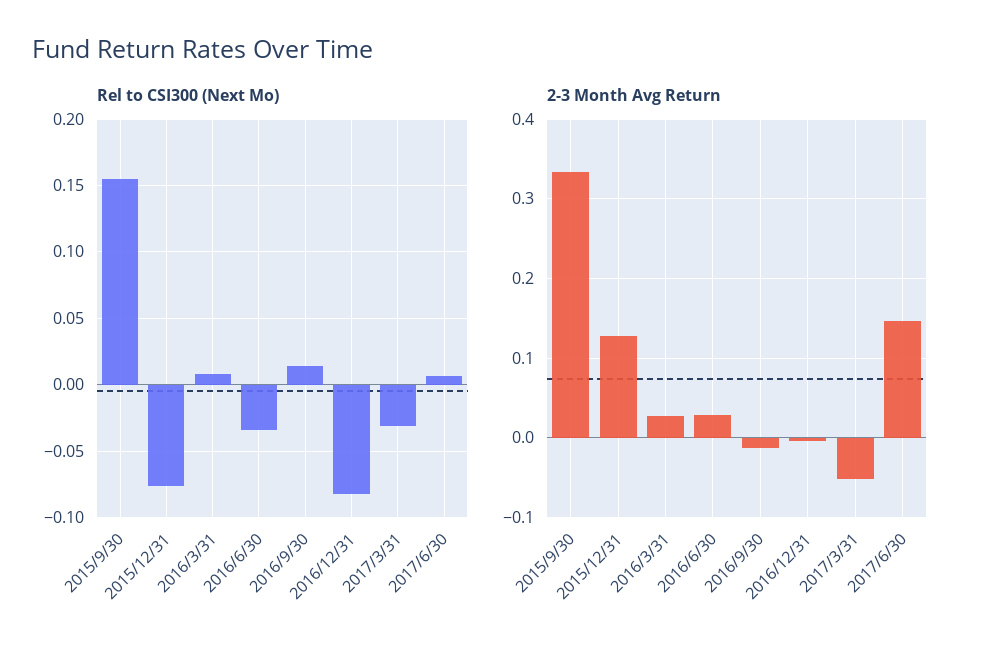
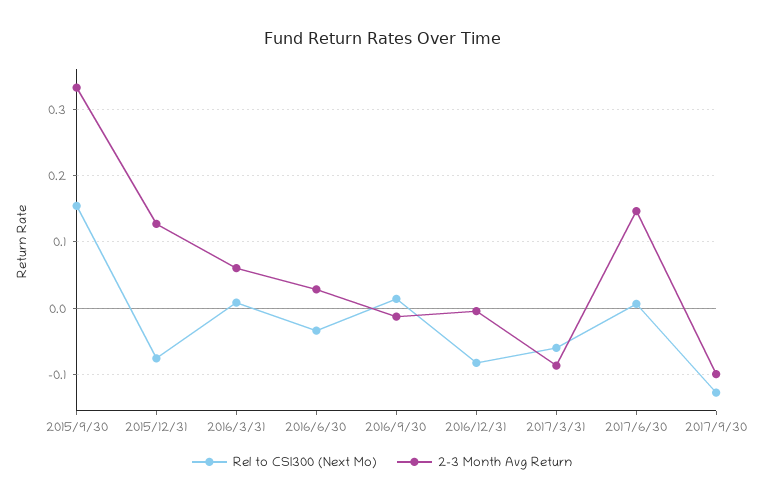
Rel to CSI300 (Next Mo), 2017/3/31: -0.03 -> -0.06
2-3 Month Avg Return, 2016/3/31: 0.03 -> 0.06
2-3 Month Avg Return, 2017/3/31: -0.05 -> -0.09
Rel to CSI300 (Next Mo), 2017/9/30: none -> -0.13
2-3 Month Avg Return, 2017/9/30: none -> -0.1

